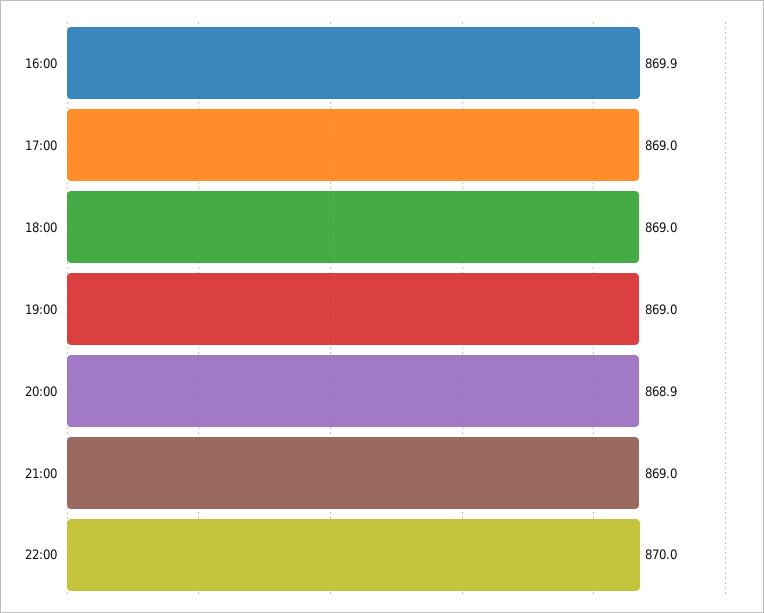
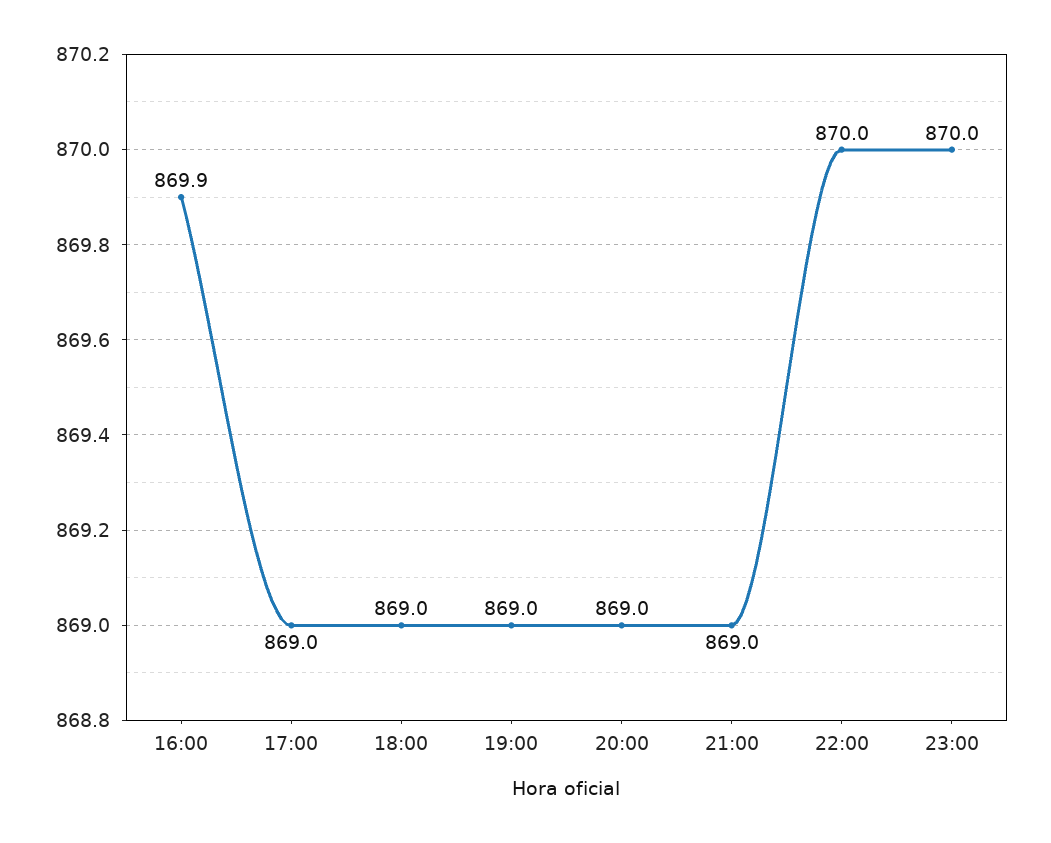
20:00: 868.9 -> 869
23:00: none -> 870

